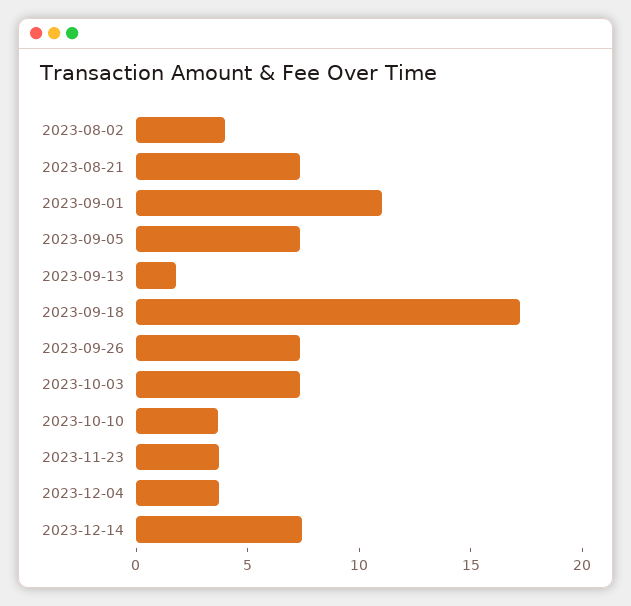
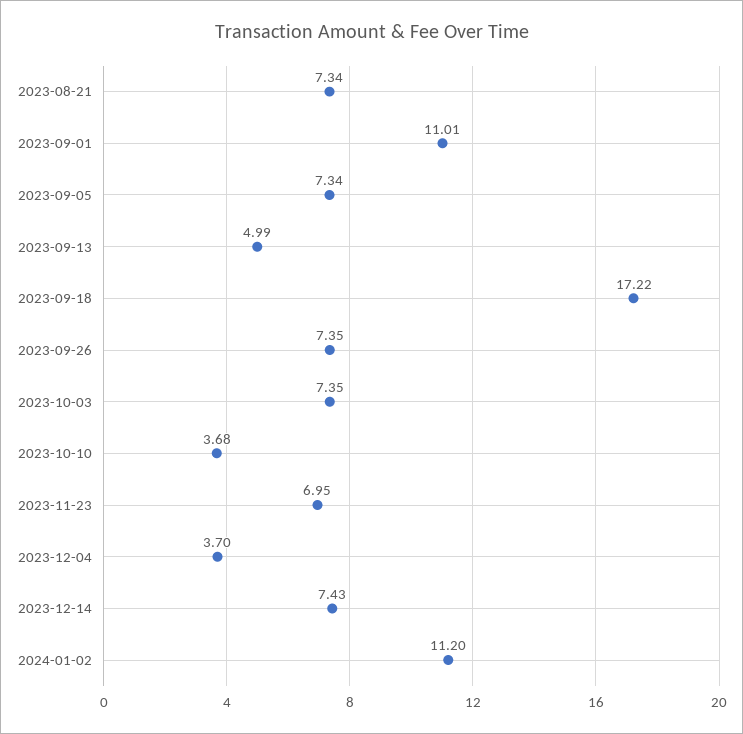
2023-08-02: 4 -> none
2023-09-13: 2 -> 4.99
2023-11-23: 4 -> 6.95
2024-01-02: none -> 11.2

